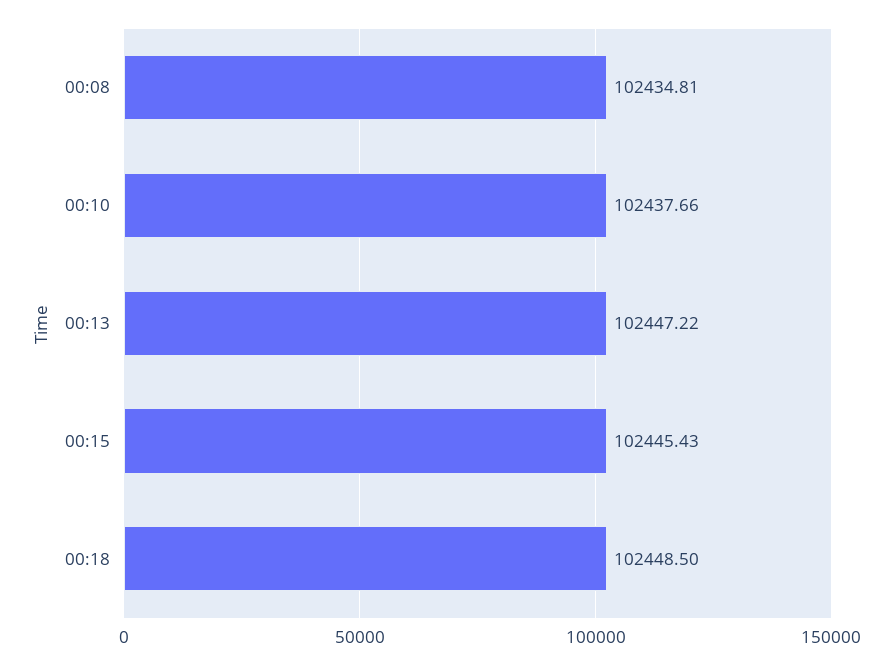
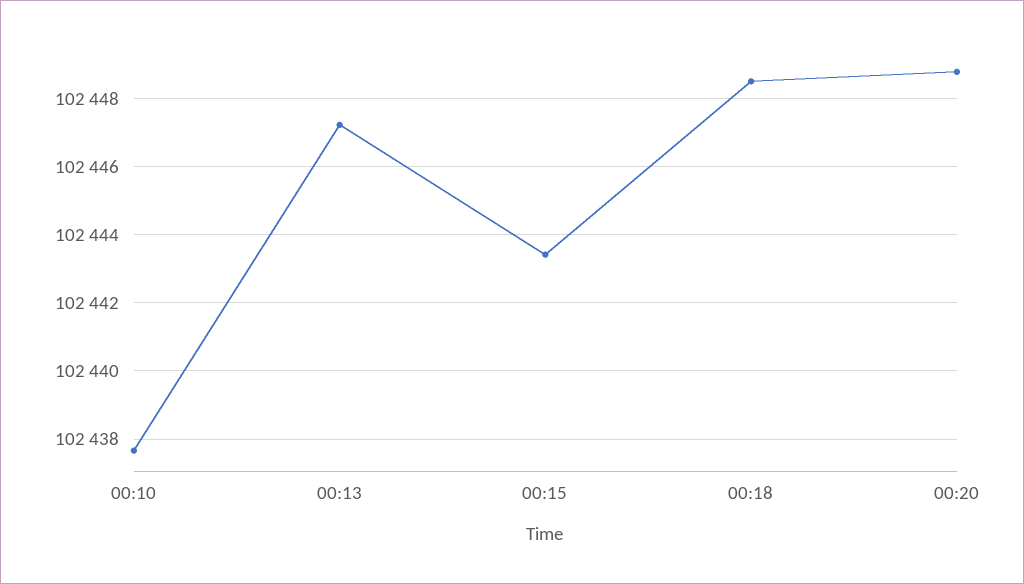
00:08: 102434.81 -> none
00:15: 102445.43 -> 102443.4
00:20: none -> 102448.8

